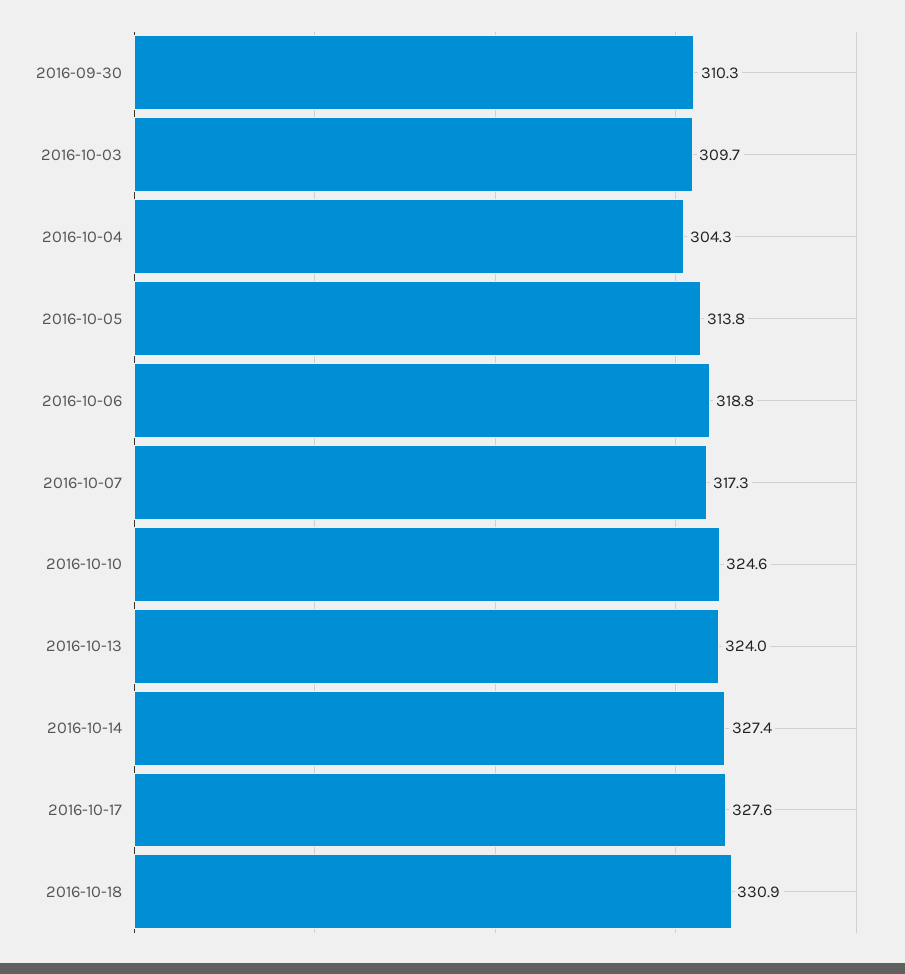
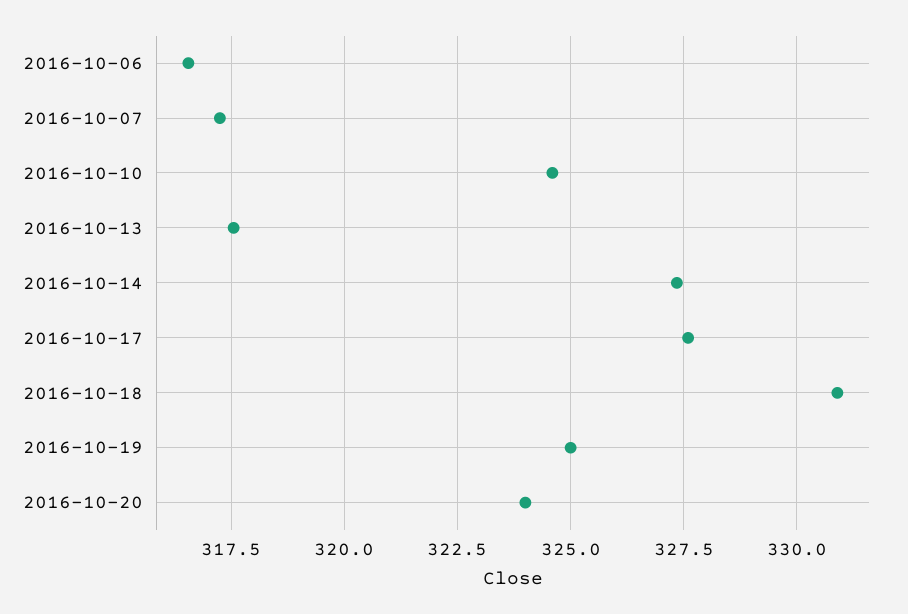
2016-09-30: 310.3 -> none
2016-10-03: 309.7 -> none
2016-10-04: 304.3 -> none
2016-10-05: 313.8 -> none
2016-10-06: 318.8 -> 316.5
2016-10-13: 324 -> 317.5
2016-10-19: none -> 325
2016-10-20: none -> 324

